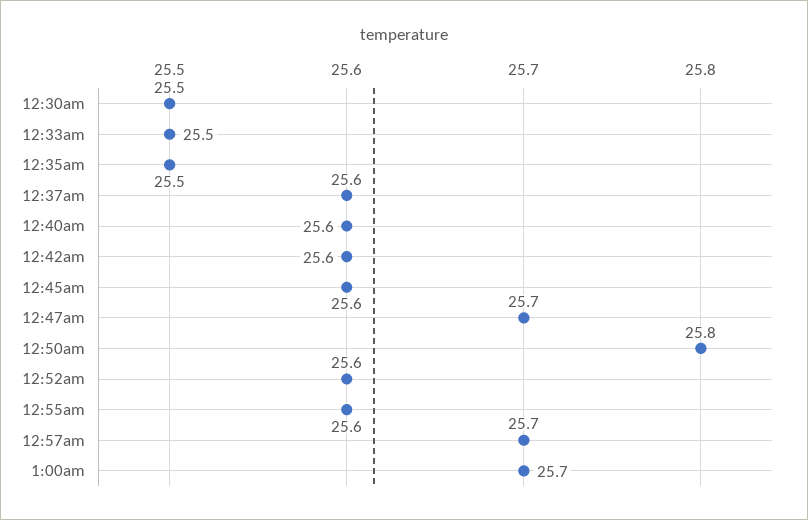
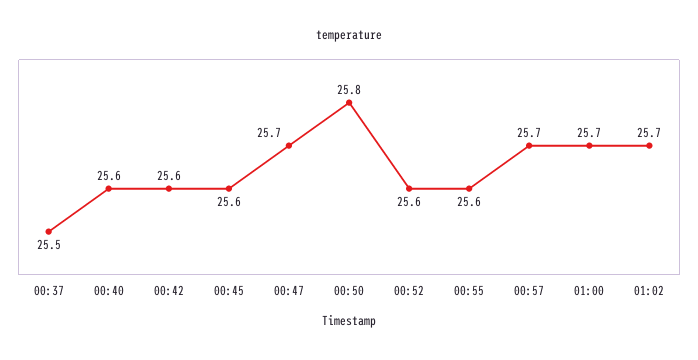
12:30am: 25.5 -> none
12:33am: 25.5 -> none
12:35am: 25.5 -> none
12:37am: 25.6 -> 25.5
01:02: none -> 25.7

